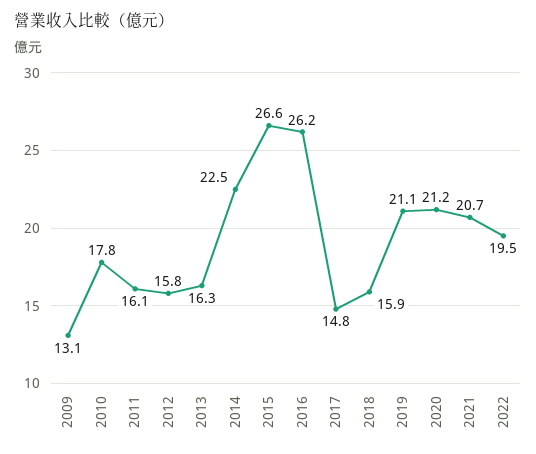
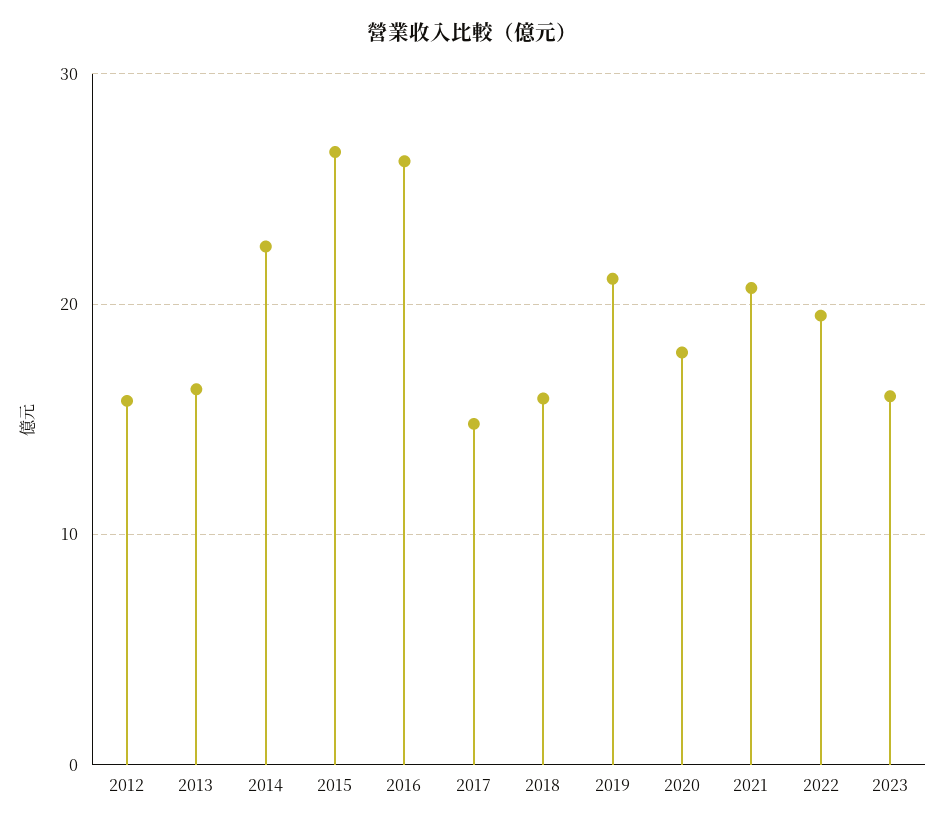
2009: 13.1 -> none
2010: 17.8 -> none
2011: 16.1 -> none
2020: 21.2 -> 18
2023: none -> 16

